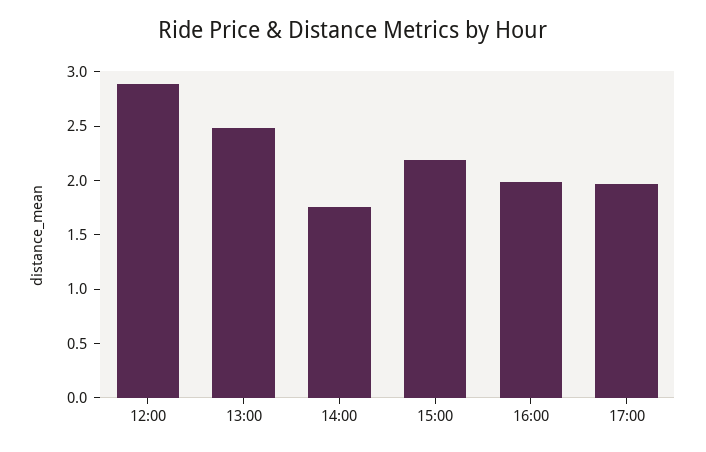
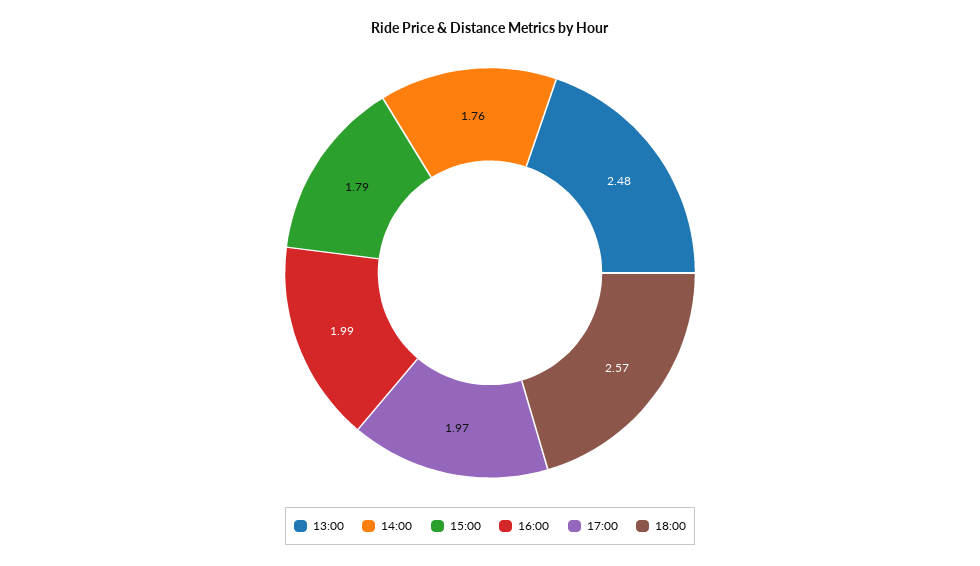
12:00: 2.9 -> none
15:00: 2.2 -> 1.79
18:00: none -> 2.57

